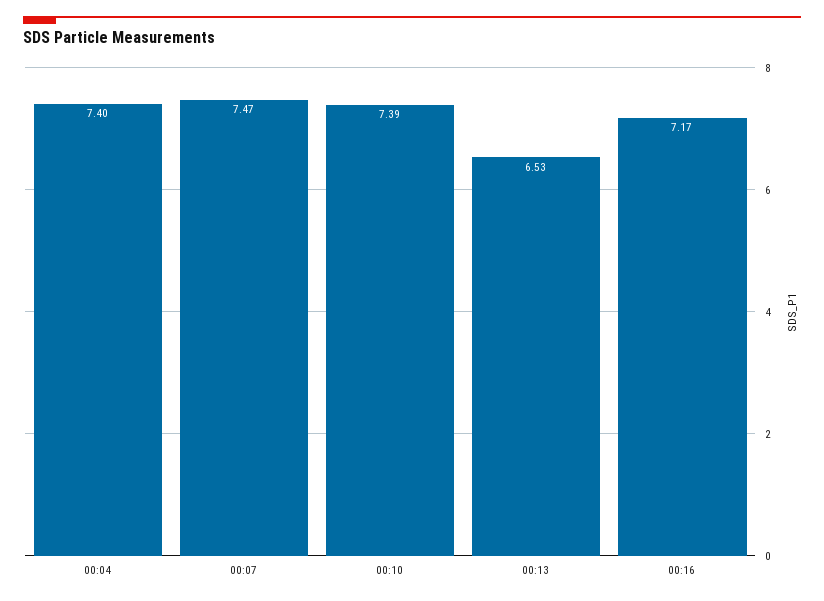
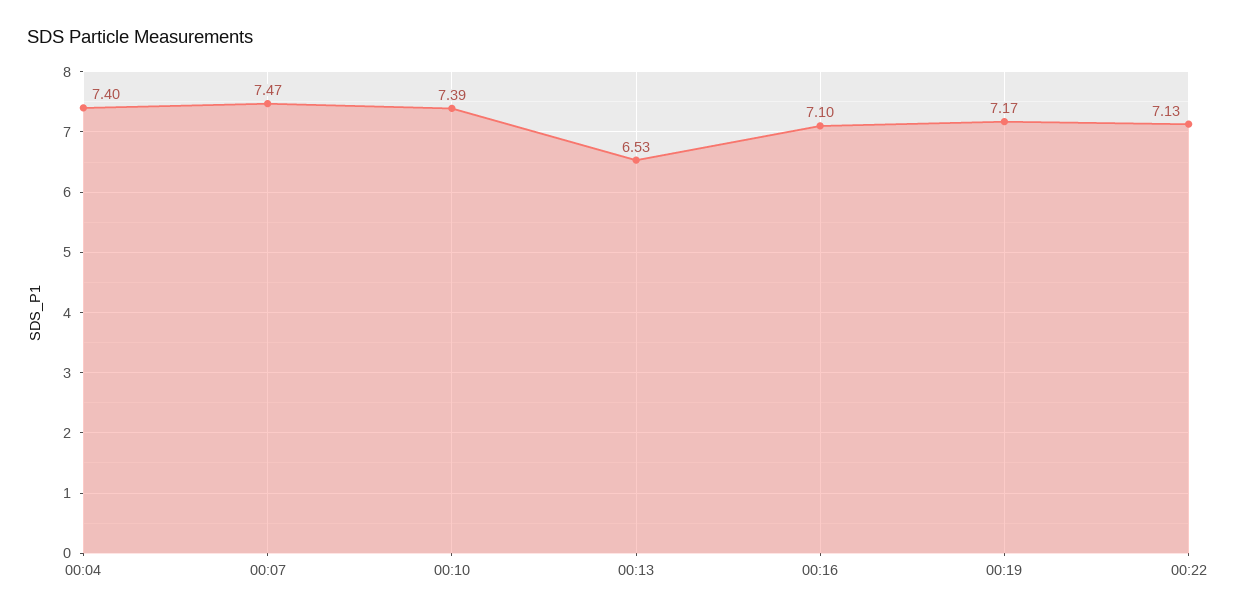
00:16: 7.17 -> 7.1
00:19: none -> 7.17
00:22: none -> 7.13

